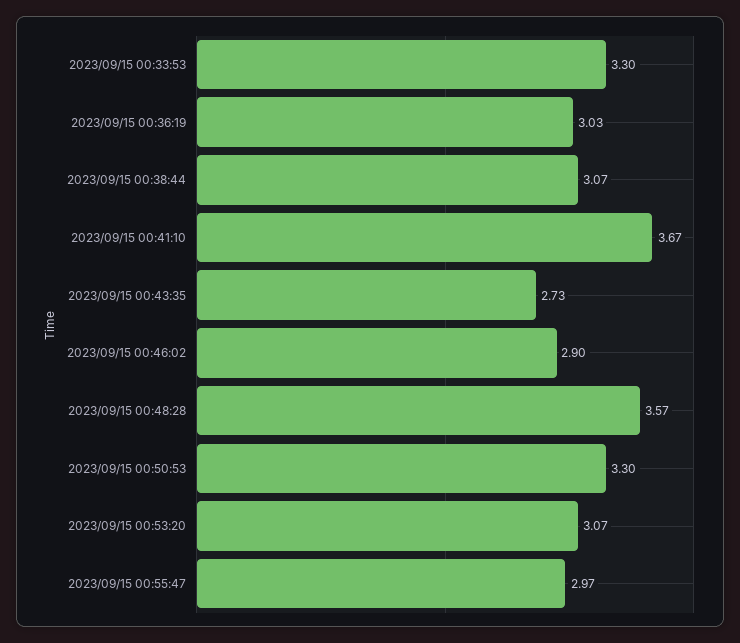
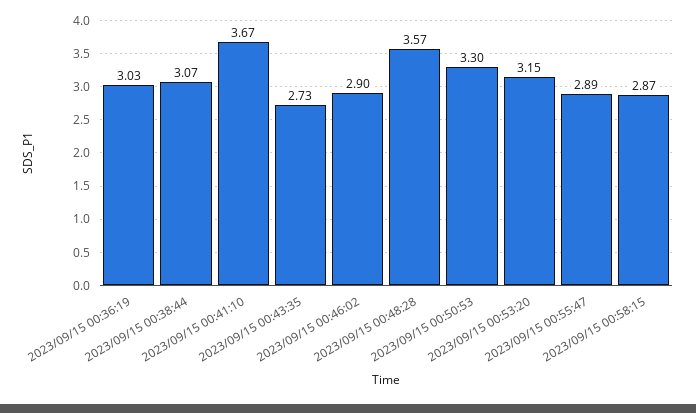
2023/09/15 00:33:53: 3.3 -> none
2023/09/15 00:53:20: 3.07 -> 3.15
2023/09/15 00:55:47: 2.97 -> 2.89
2023/09/15 00:58:15: none -> 2.87

